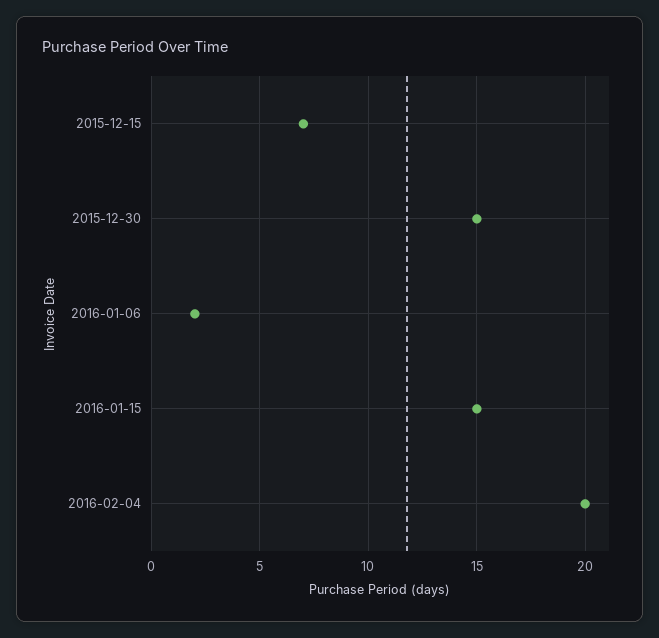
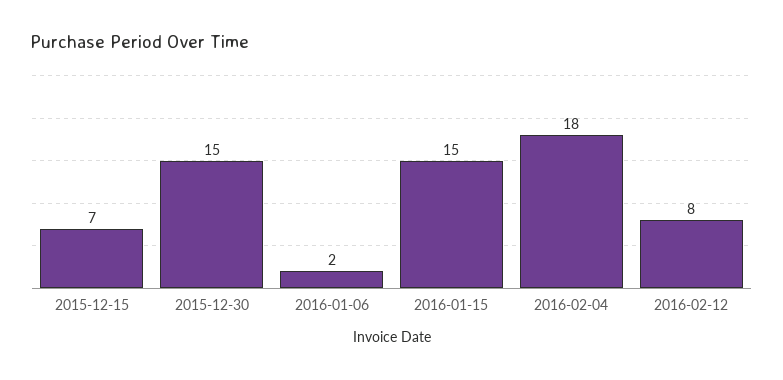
2016-02-04: 20 -> 18
2016-02-12: none -> 8

